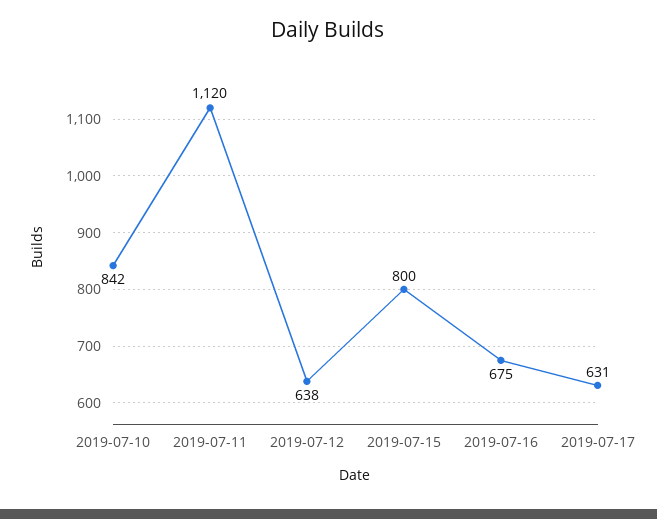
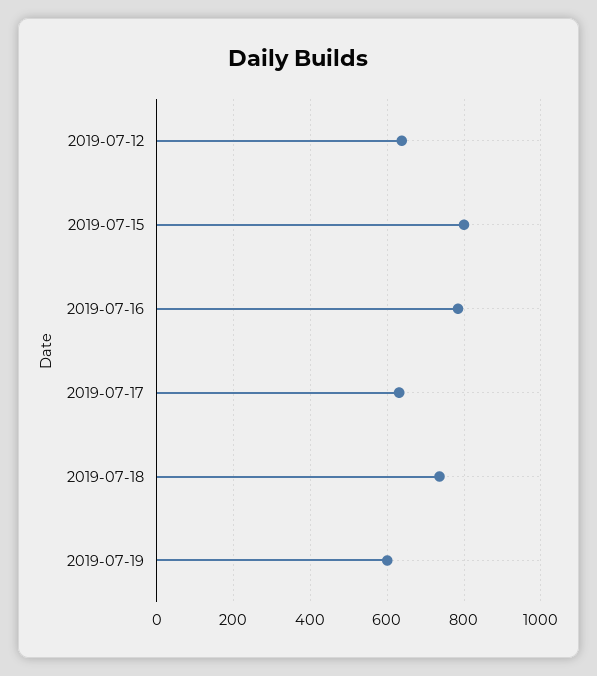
2019-07-10: 842 -> none
2019-07-11: 1120 -> none
2019-07-16: 675 -> 780
2019-07-18: none -> 740
2019-07-19: none -> 600

